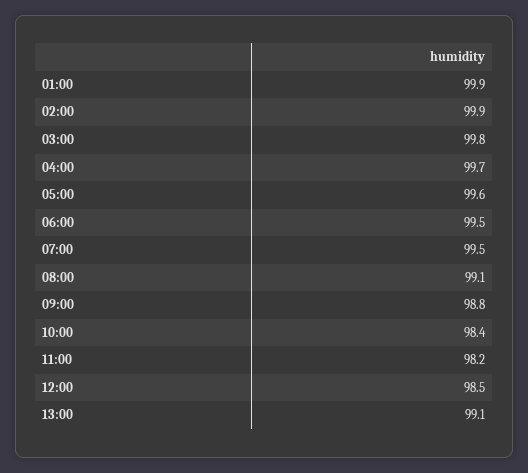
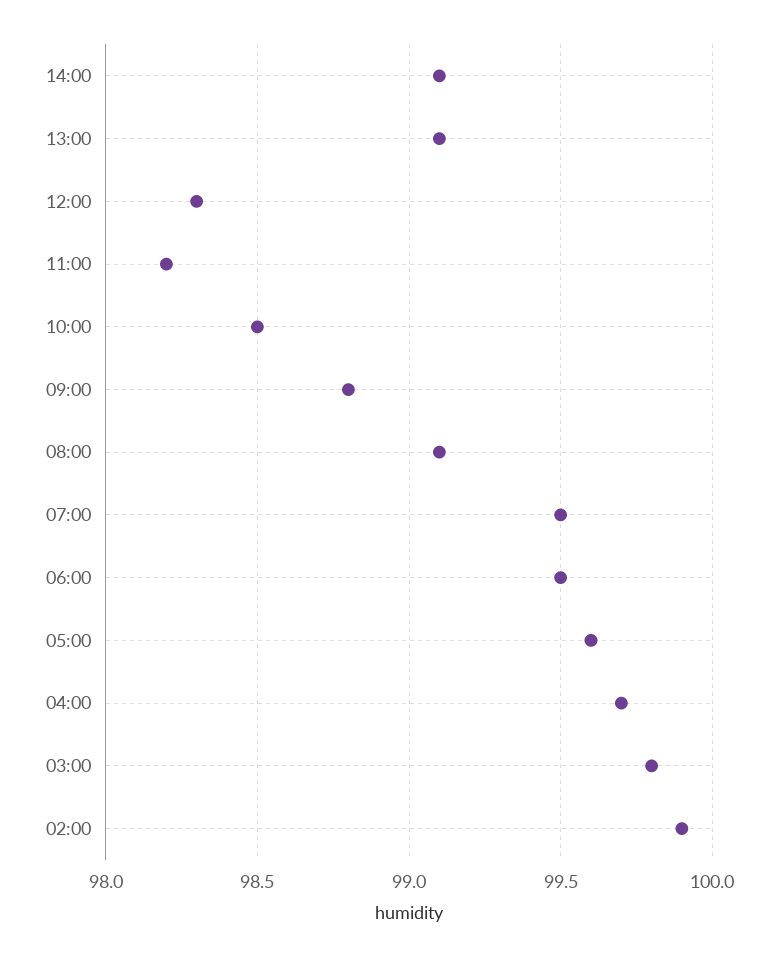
01:00: 99.9 -> none
10:00: 98.4 -> 98.5
12:00: 98.5 -> 98.3
14:00: none -> 99.1

